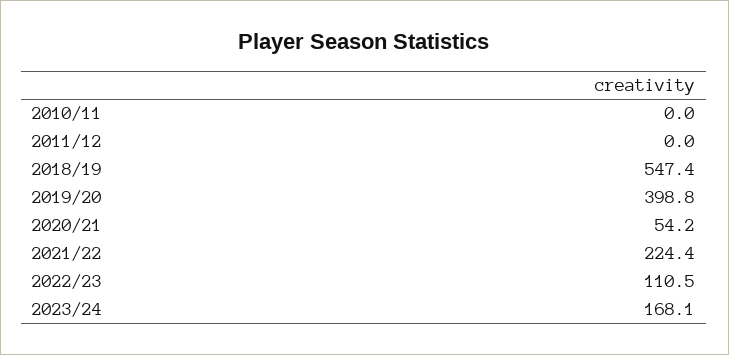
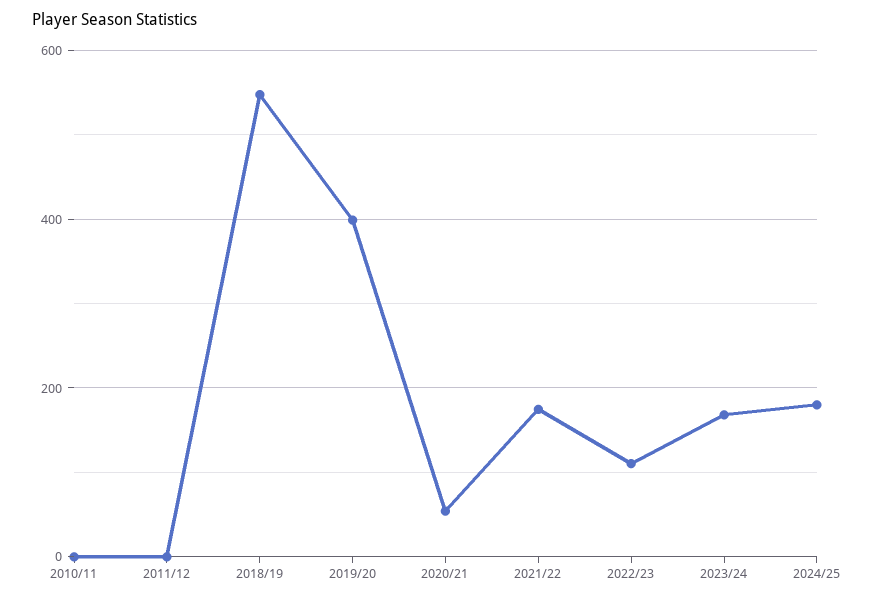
2021/22: 224.4 -> 180
2024/25: none -> 180

